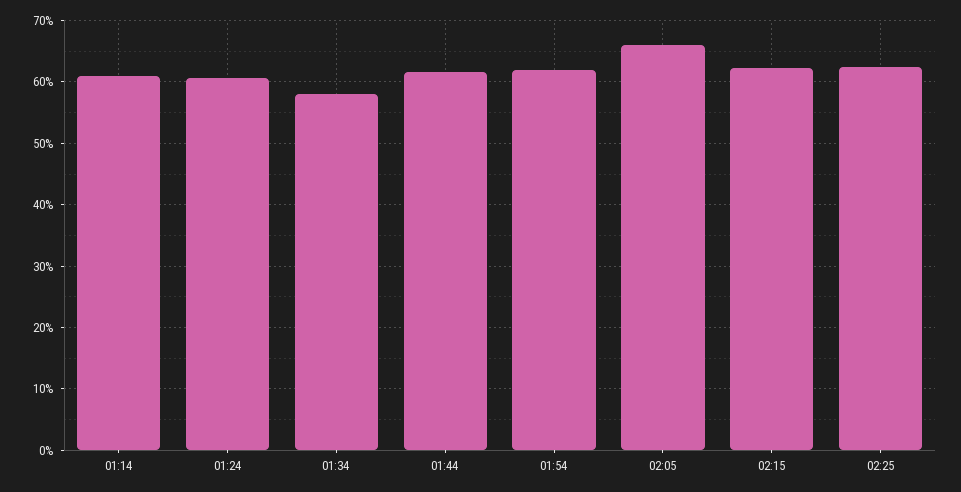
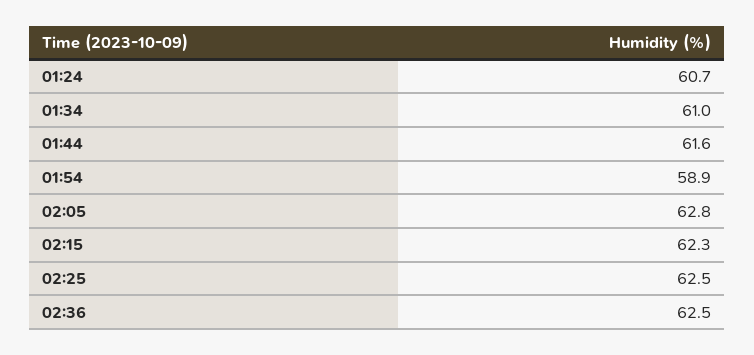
01:14: 61 -> none
01:34: 58 -> 61
01:54: 62 -> 58.9
02:05: 66 -> 62.8
02:36: none -> 62.5

